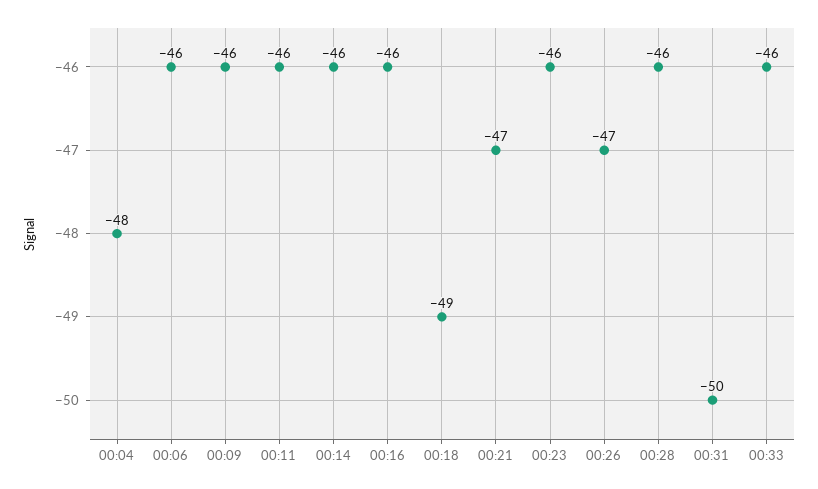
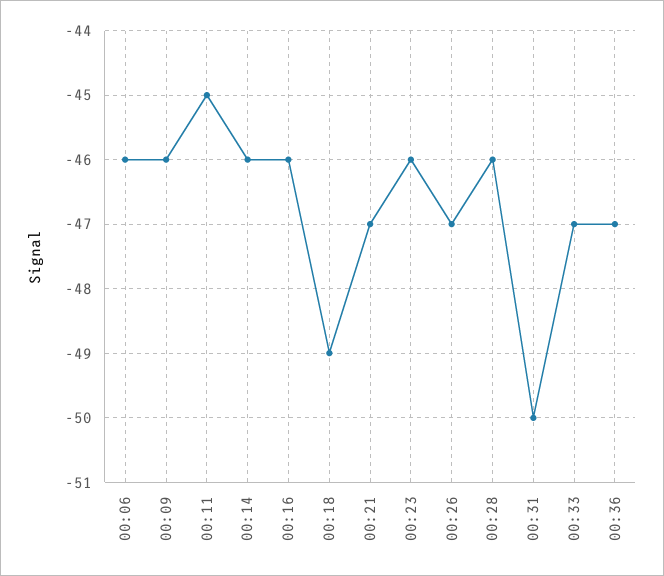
00:04: -48 -> none
00:11: -46 -> -45
00:33: -46 -> -47
00:36: none -> -47

